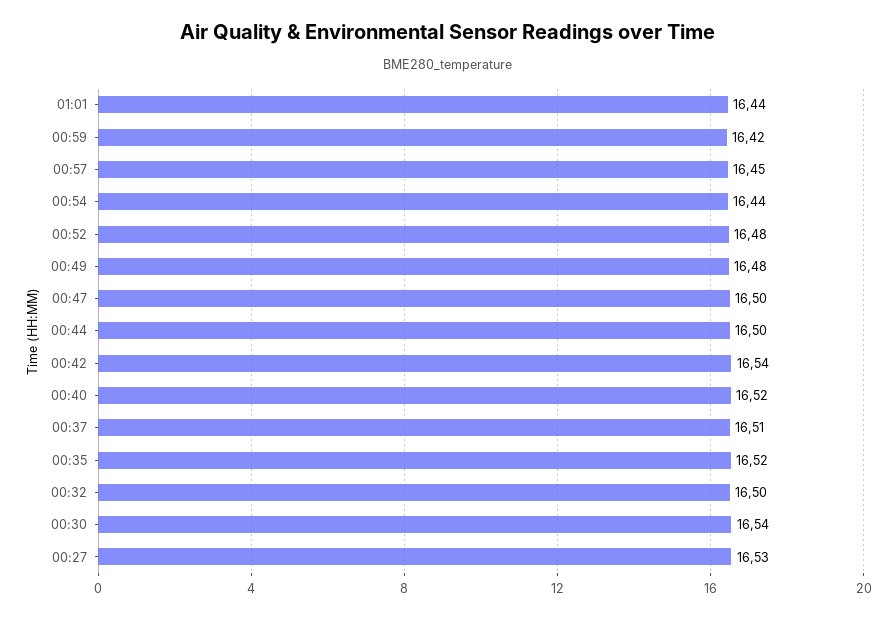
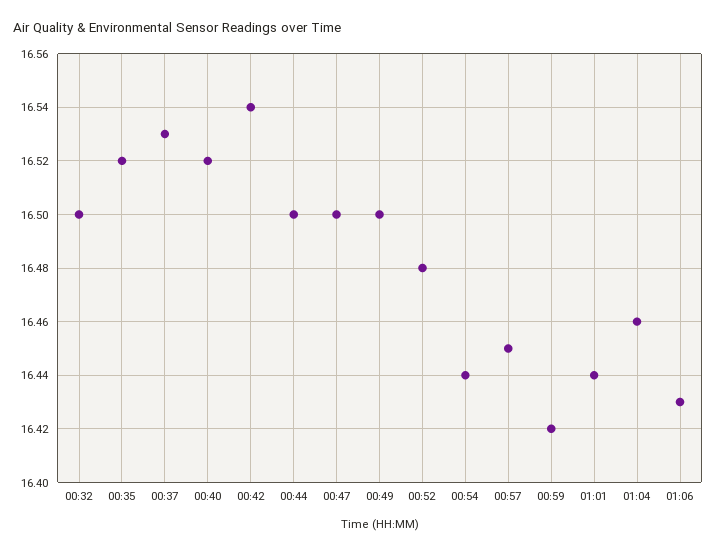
00:49: 16.48 -> 16.5
00:37: 16.51 -> 16.53
00:30: 16.54 -> none
00:27: 16.53 -> none
01:04: none -> 16.46
01:06: none -> 16.43

